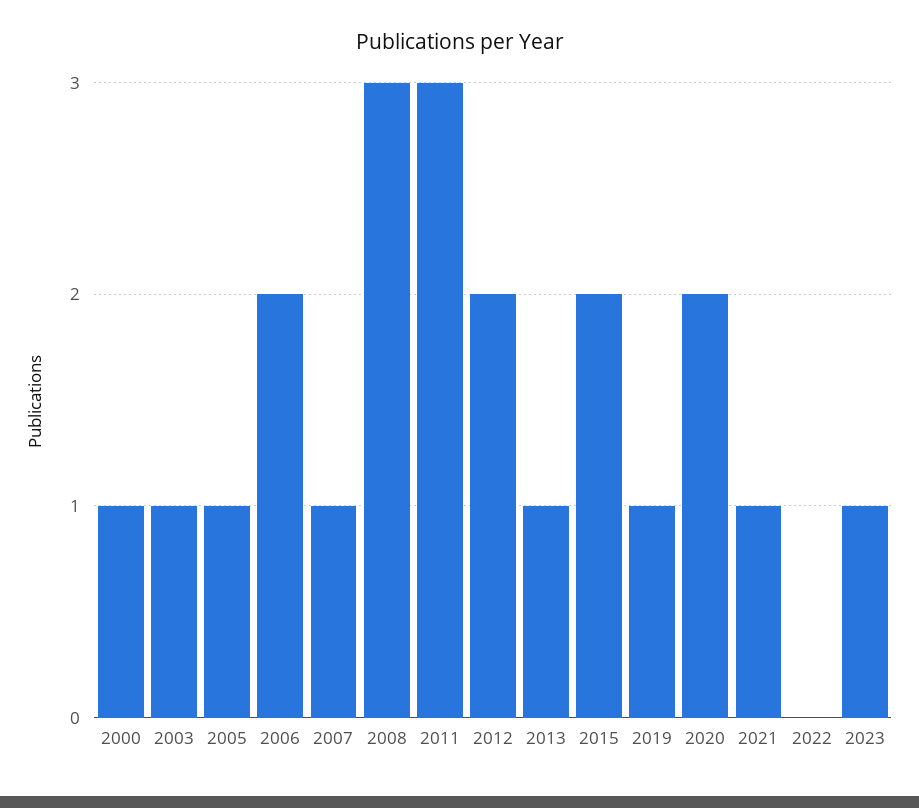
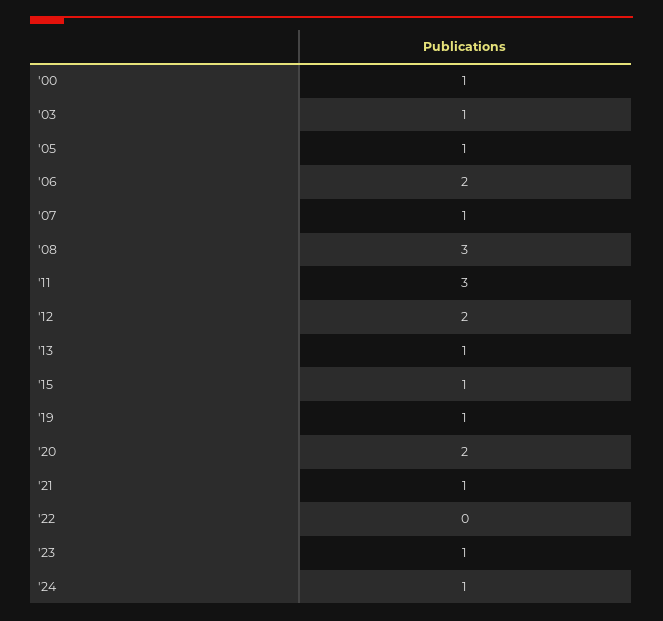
2015: 2 -> 1
'24: none -> 1

